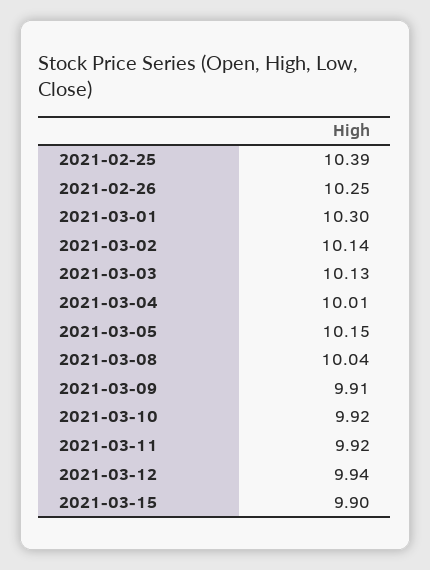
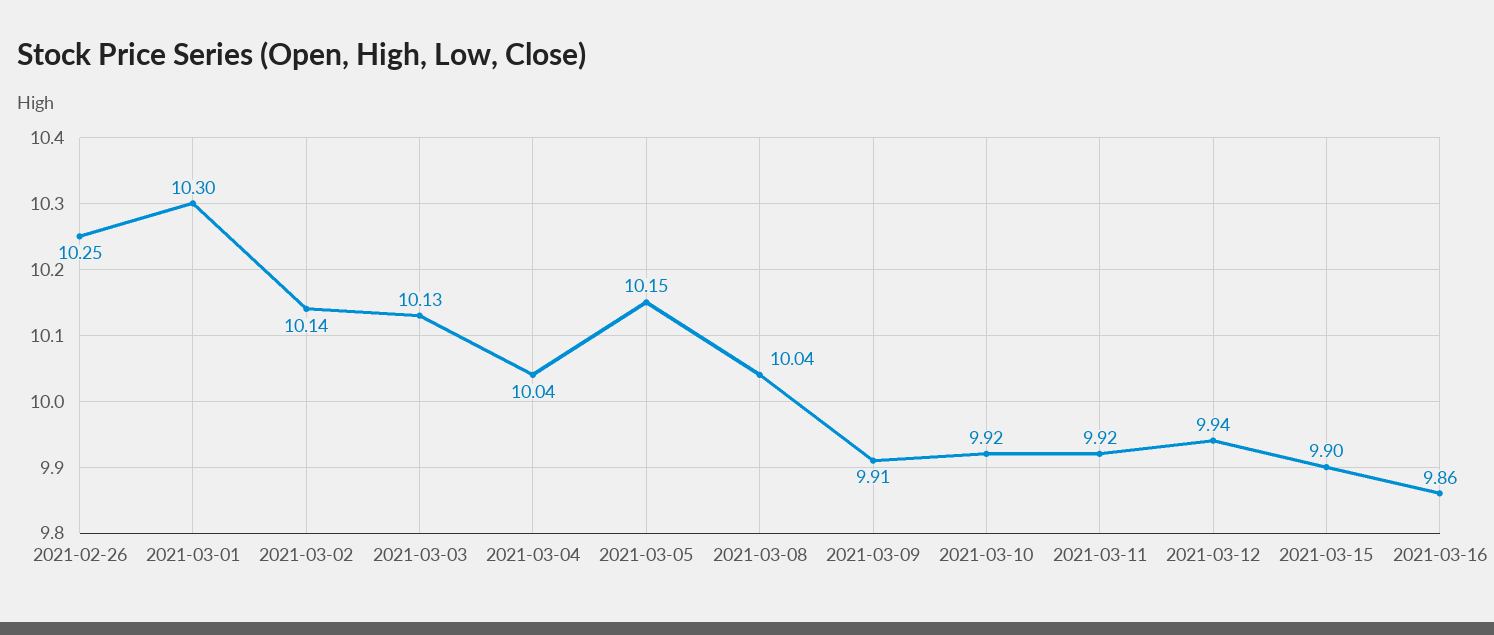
2021-02-25: 10.39 -> none
2021-03-04: 10.01 -> 10.04
2021-03-16: none -> 9.86

